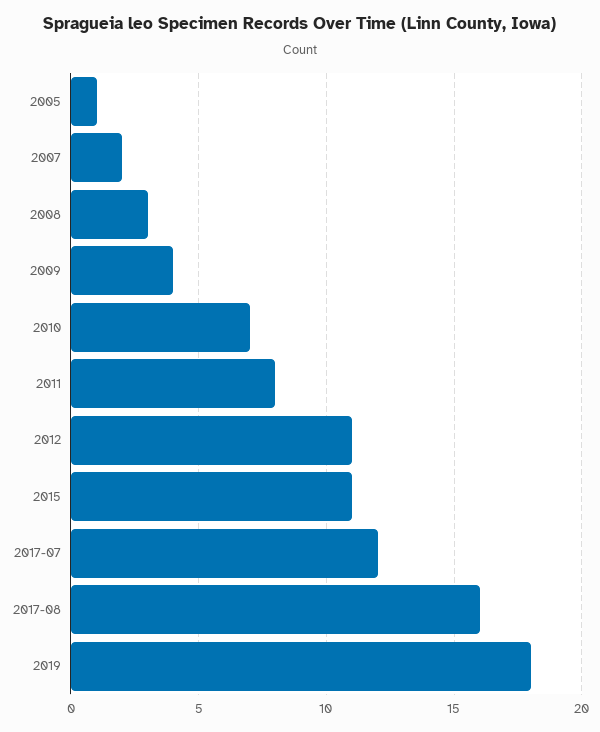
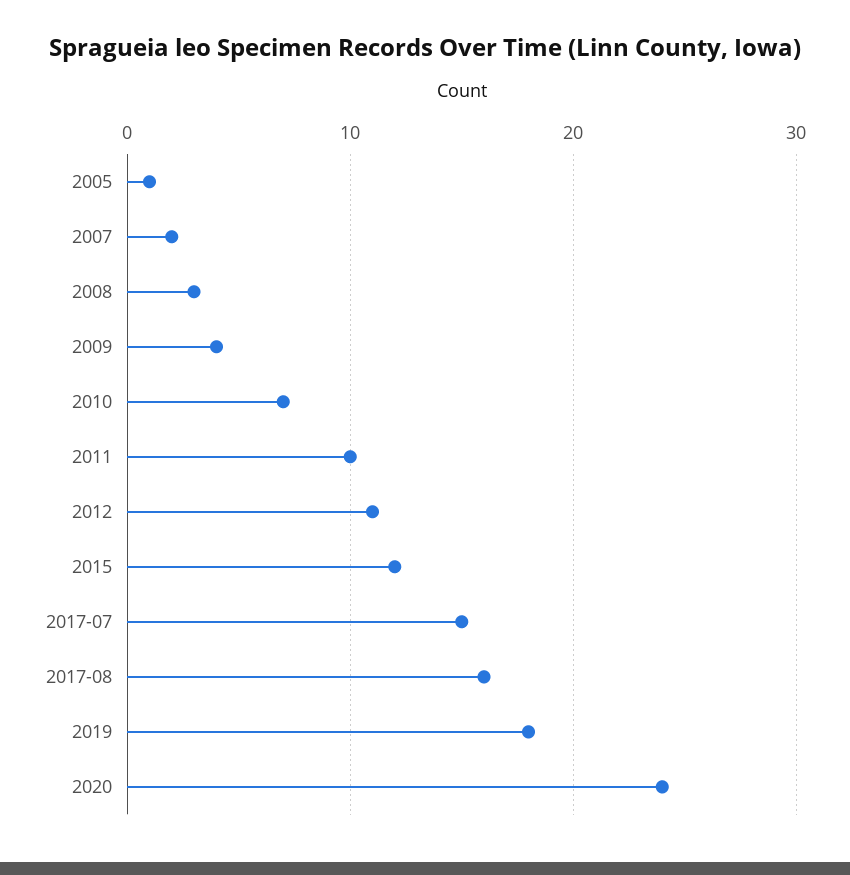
2011: 8 -> 10
2015: 11 -> 12
2017-07: 12 -> 15
2020: none -> 24

